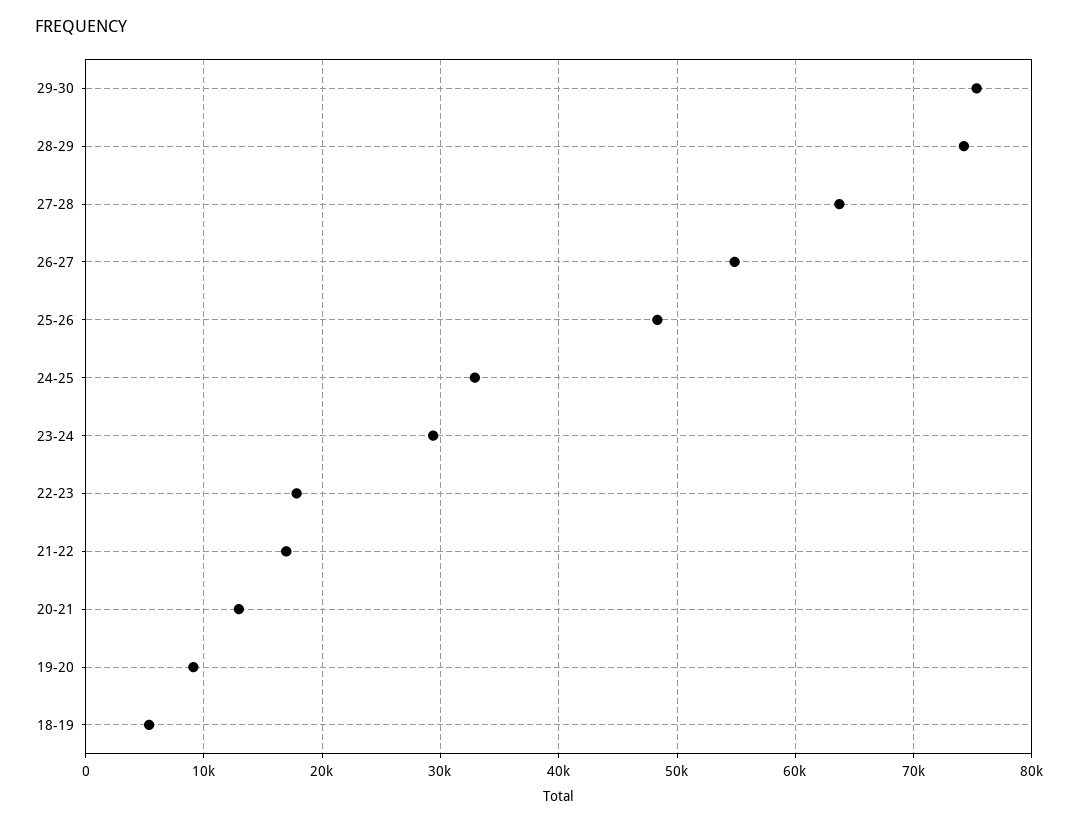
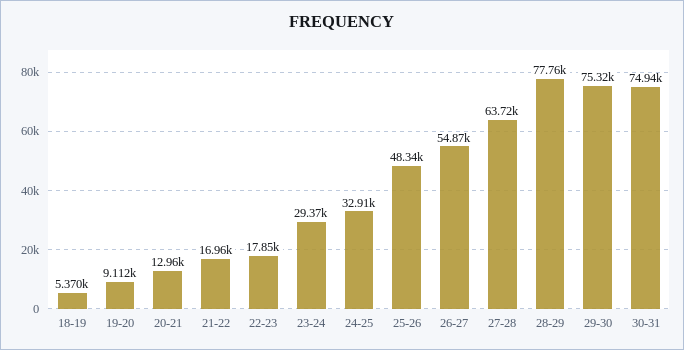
28-29: 74000 -> 77760
30-31: none -> 74940

